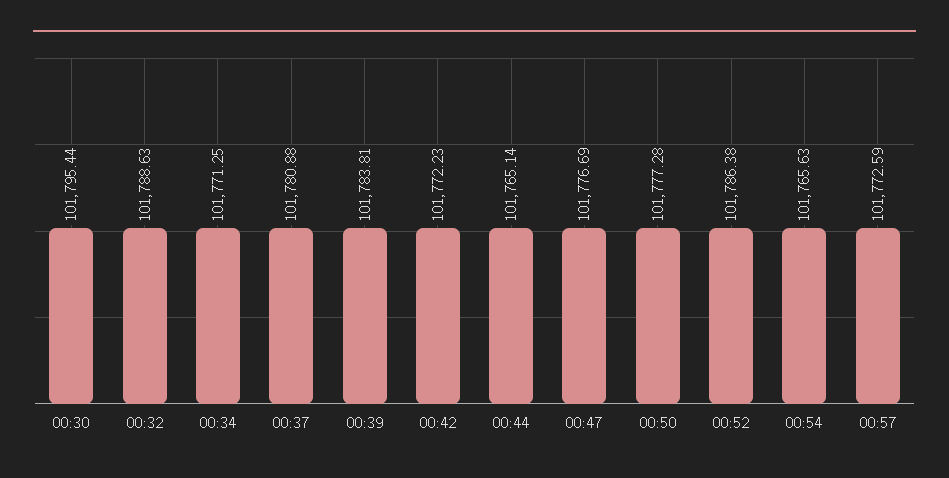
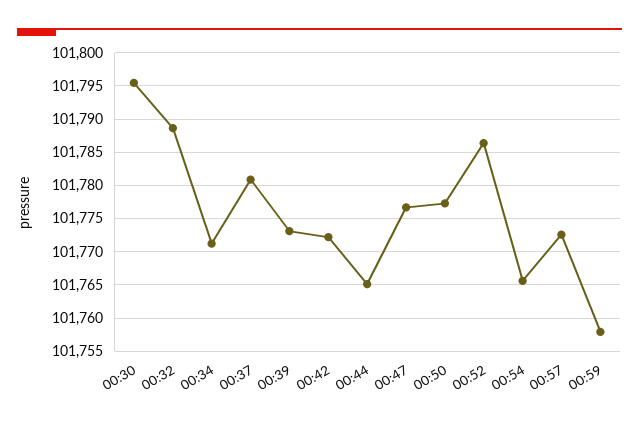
00:39: 101783.81 -> 101773
00:59: none -> 101758

